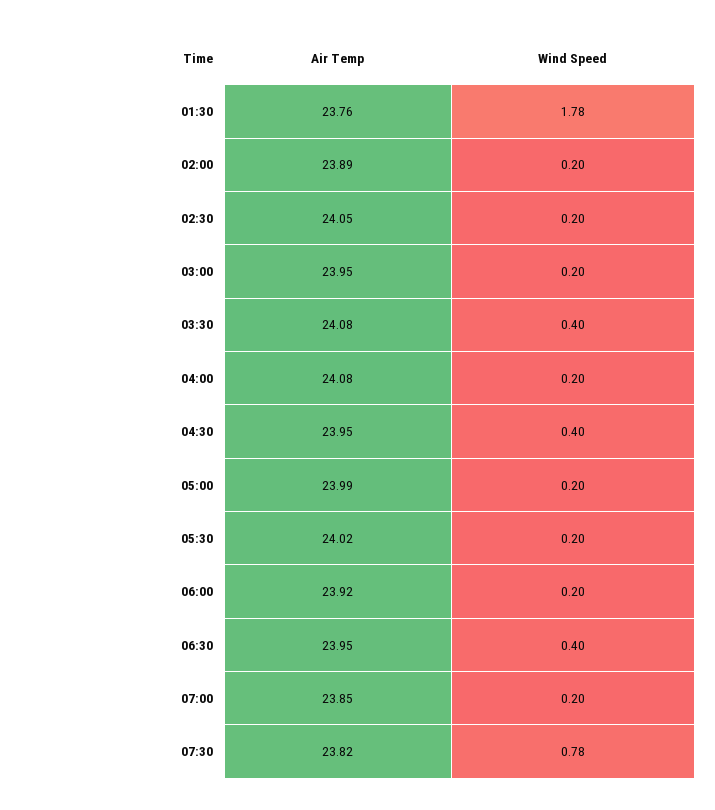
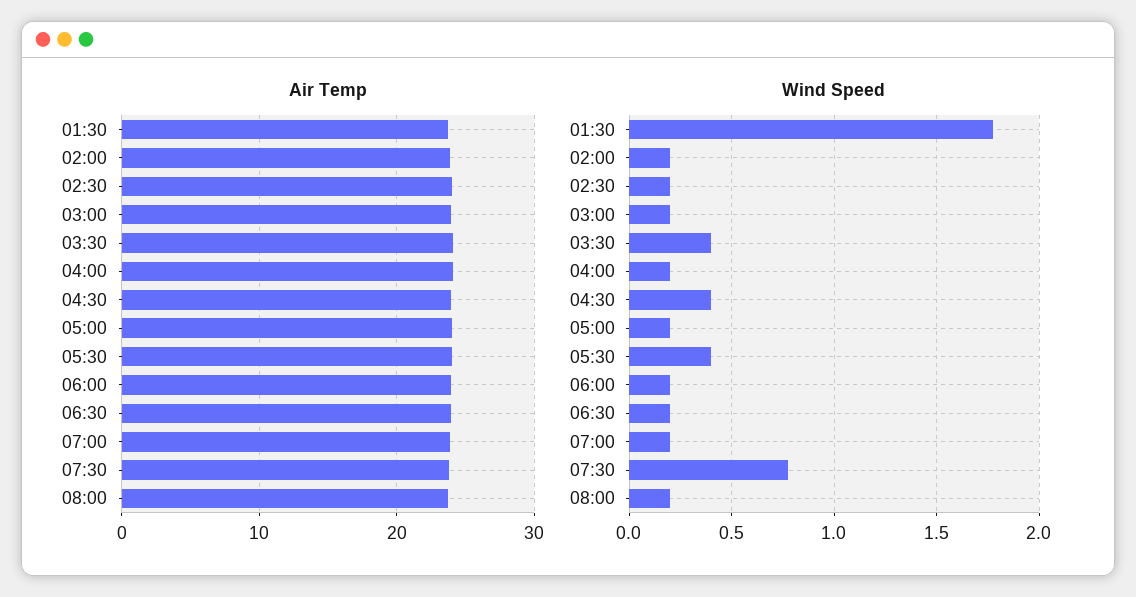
Wind Speed, 05:30: 0.2 -> 0.4
Wind Speed, 06:30: 0.4 -> 0.2
Air Temp, 08:00: none -> 24
Wind Speed, 08:00: none -> 0.2

